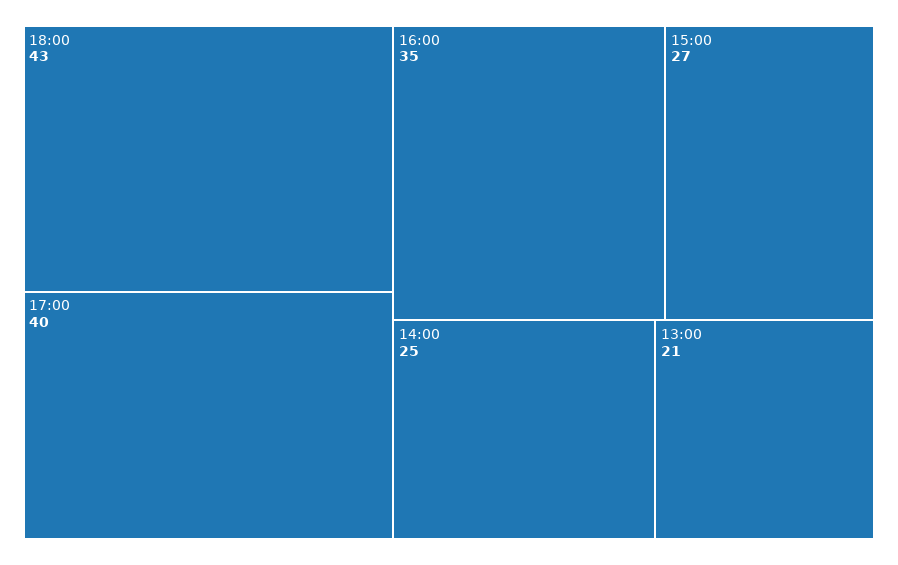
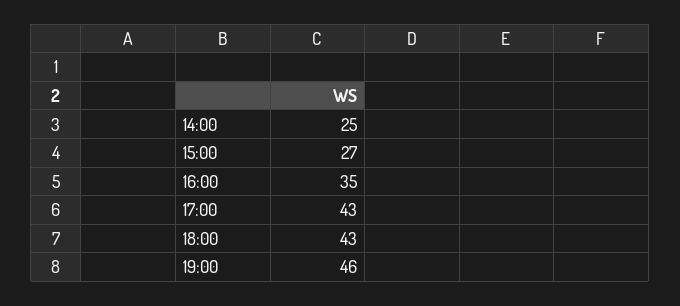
17:00: 40 -> 43
13:00: 21 -> none
19:00: none -> 46

